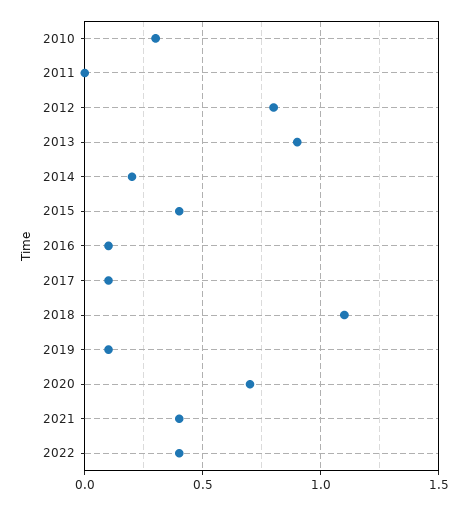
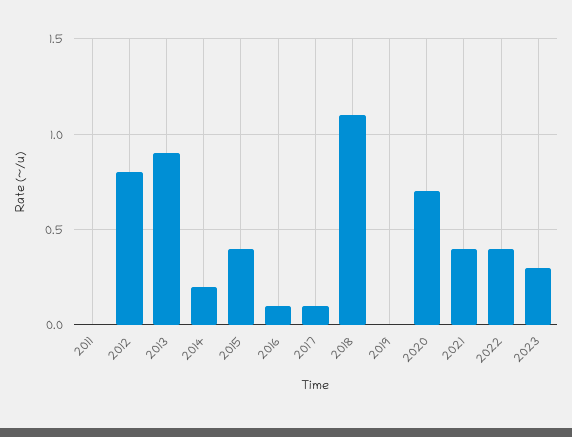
2010: 0.3 -> none
2019: 0.1 -> 0
2023: none -> 0.3

